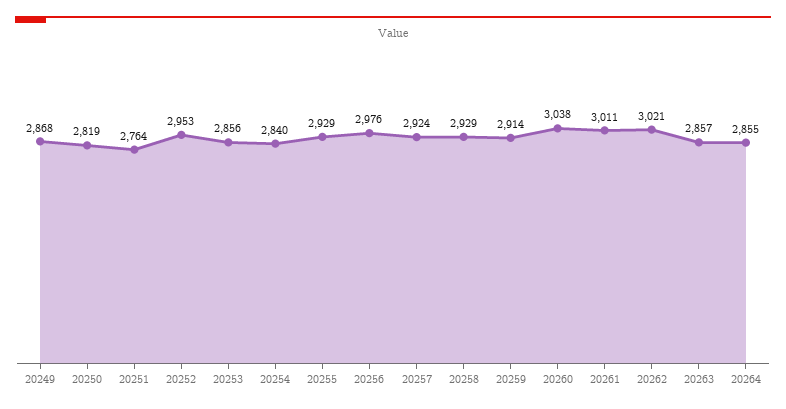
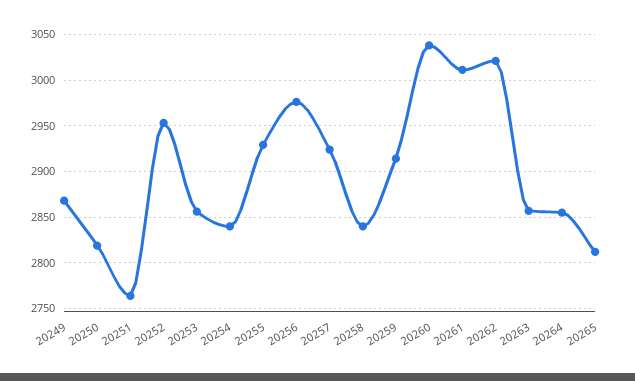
20258: 2929 -> 2840
20265: none -> 2810

